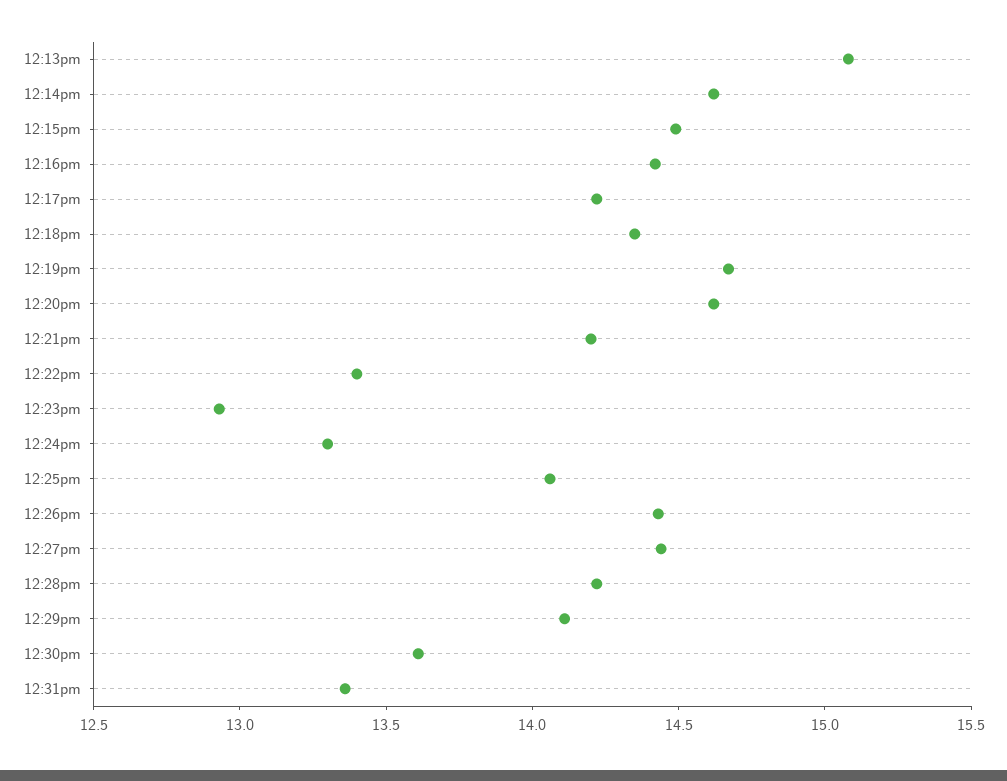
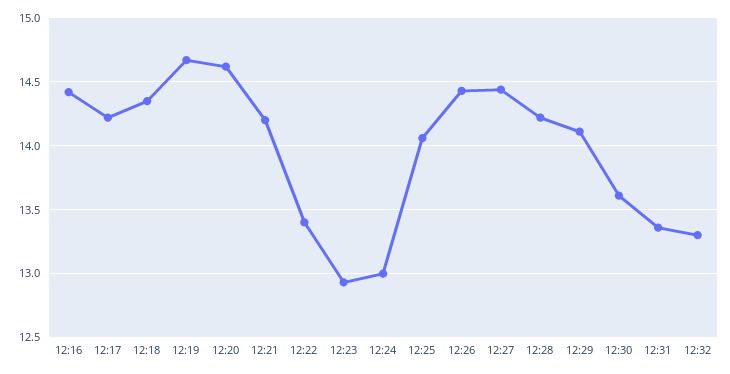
12:13pm: 15.1 -> none
12:14pm: 14.6 -> none
12:15pm: 14.5 -> none
12:24pm: 13.3 -> 13
12:32: none -> 13.3

